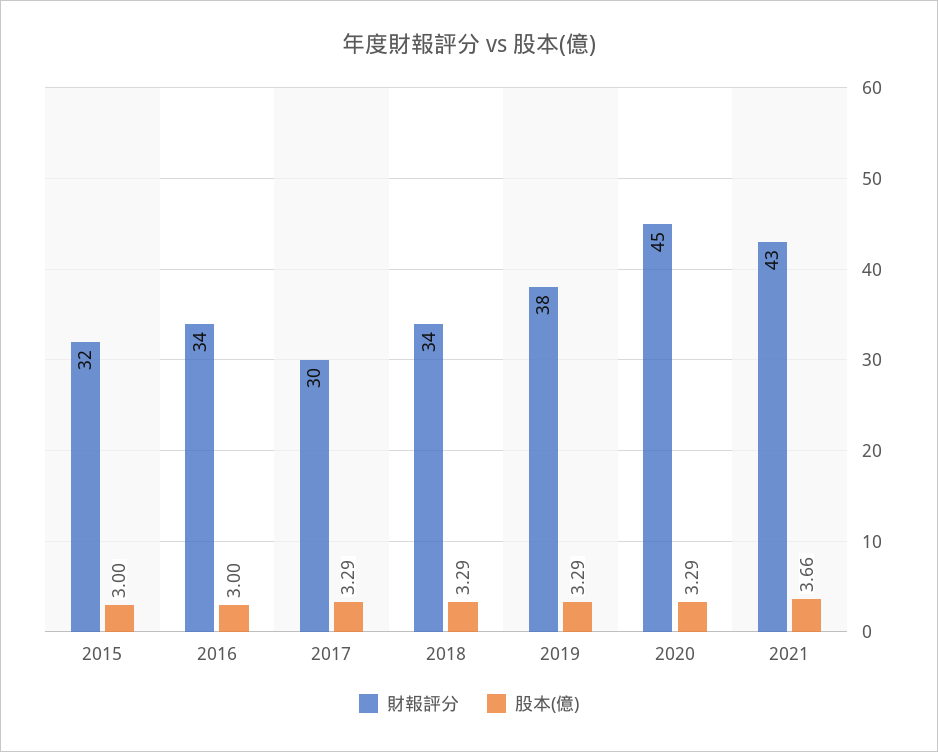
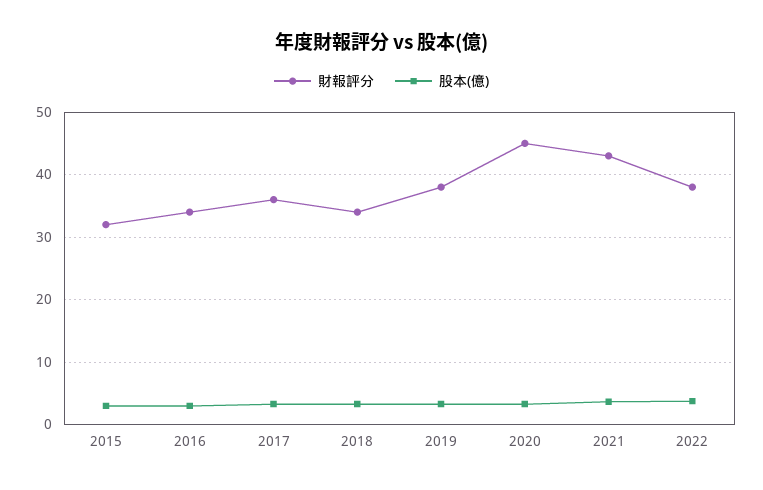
財報評分, 2017: 30 -> 36
財報評分, 2022: none -> 38
股本(億), 2022: none -> 4

